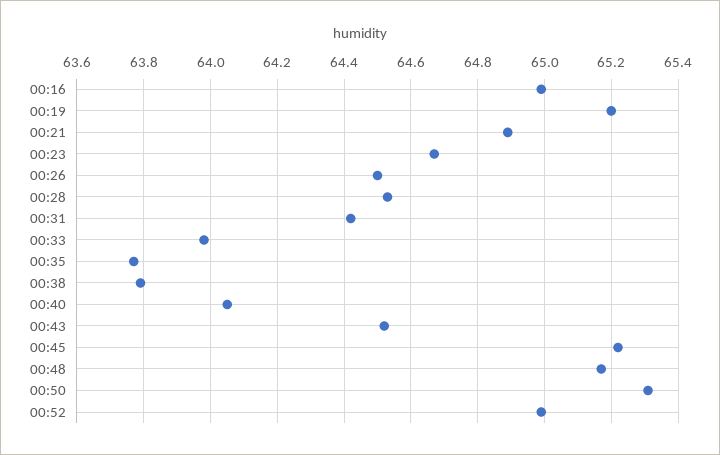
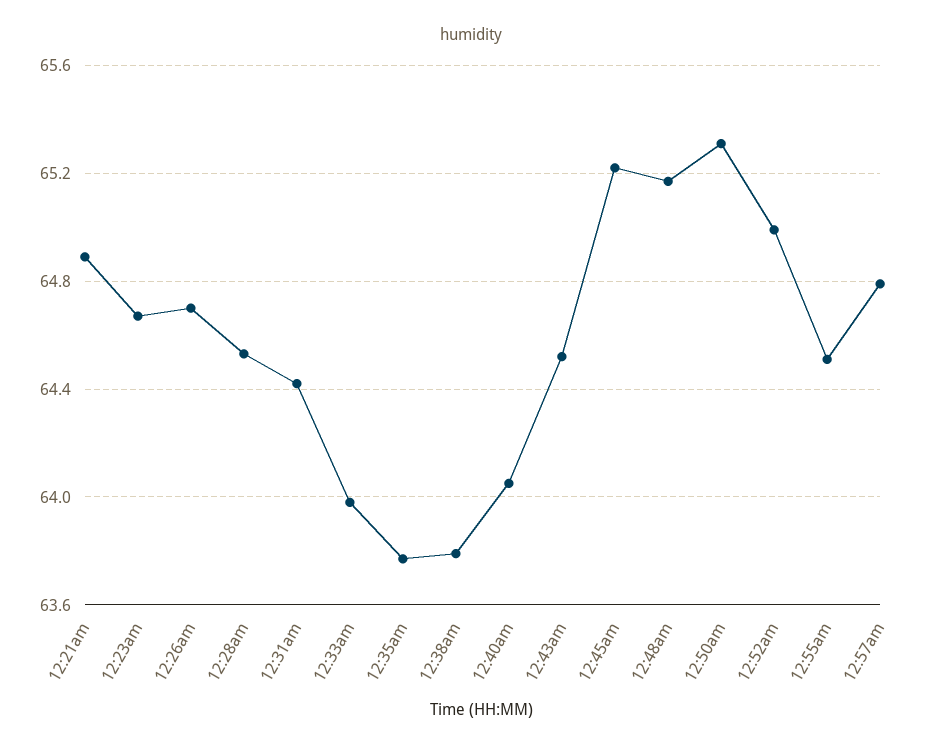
00:16: 65 -> none
00:19: 65.2 -> none
00:26: 64.5 -> 64.7
12:55am: none -> 64.5
12:57am: none -> 64.8

